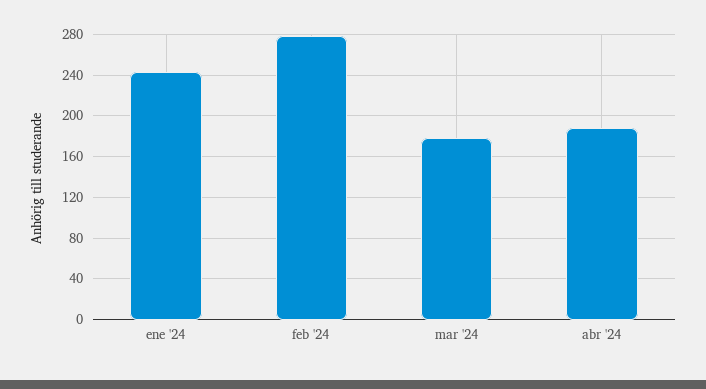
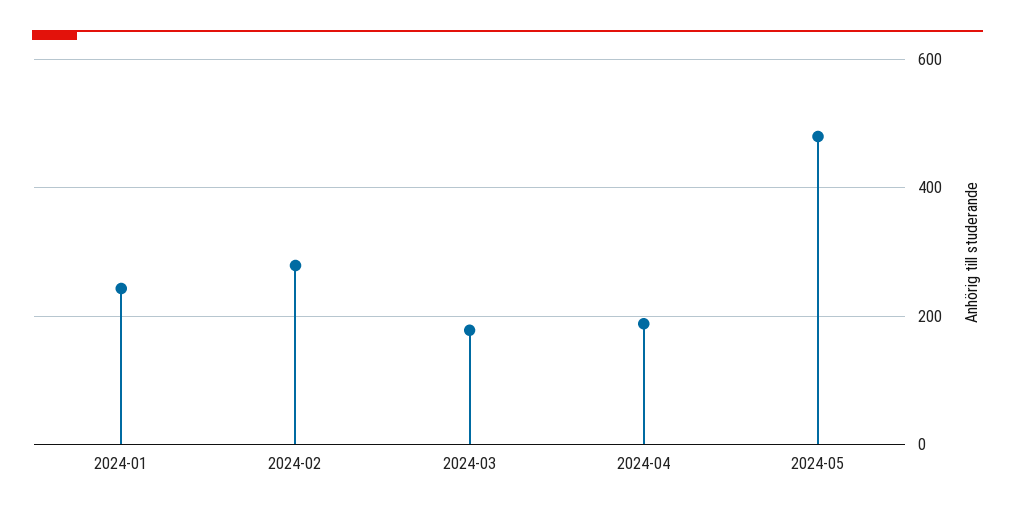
2024-05: none -> 480

